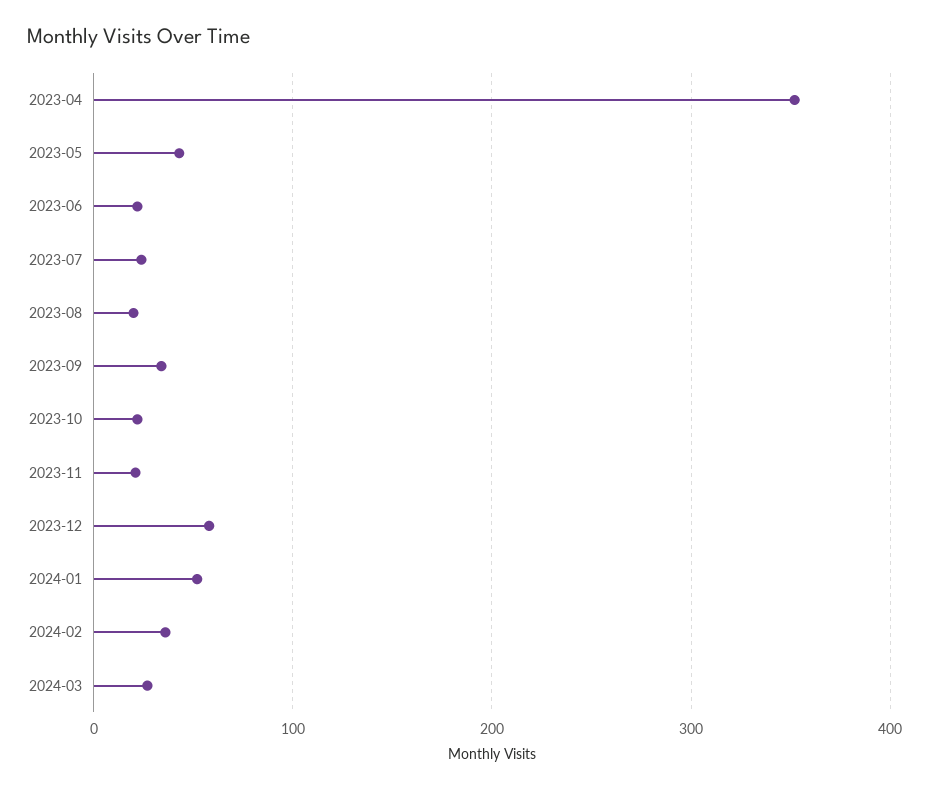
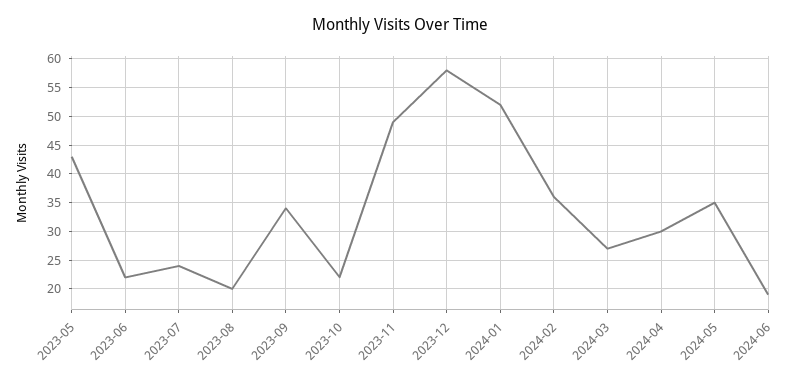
2023-04: 350 -> none
2023-11: 20 -> 50
2024-04: none -> 30
2024-05: none -> 35
2024-06: none -> 20

